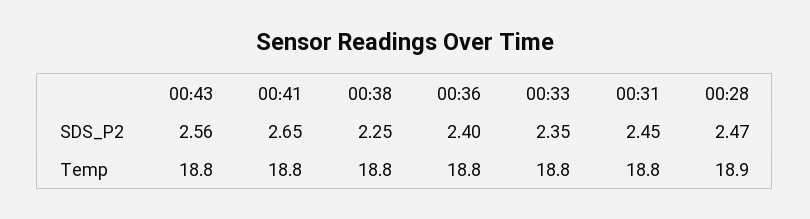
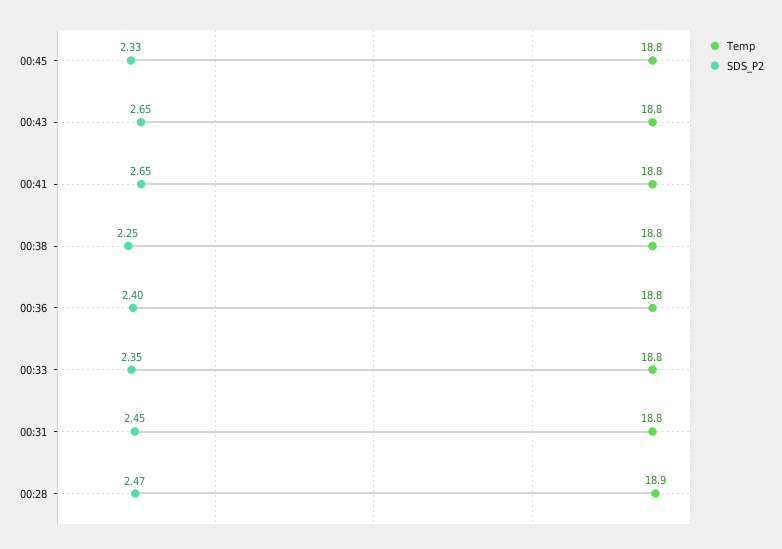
SDS_P2, 00:43: 2.56 -> 2.65
Temp, 00:45: none -> 18.8
SDS_P2, 00:45: none -> 2.33

